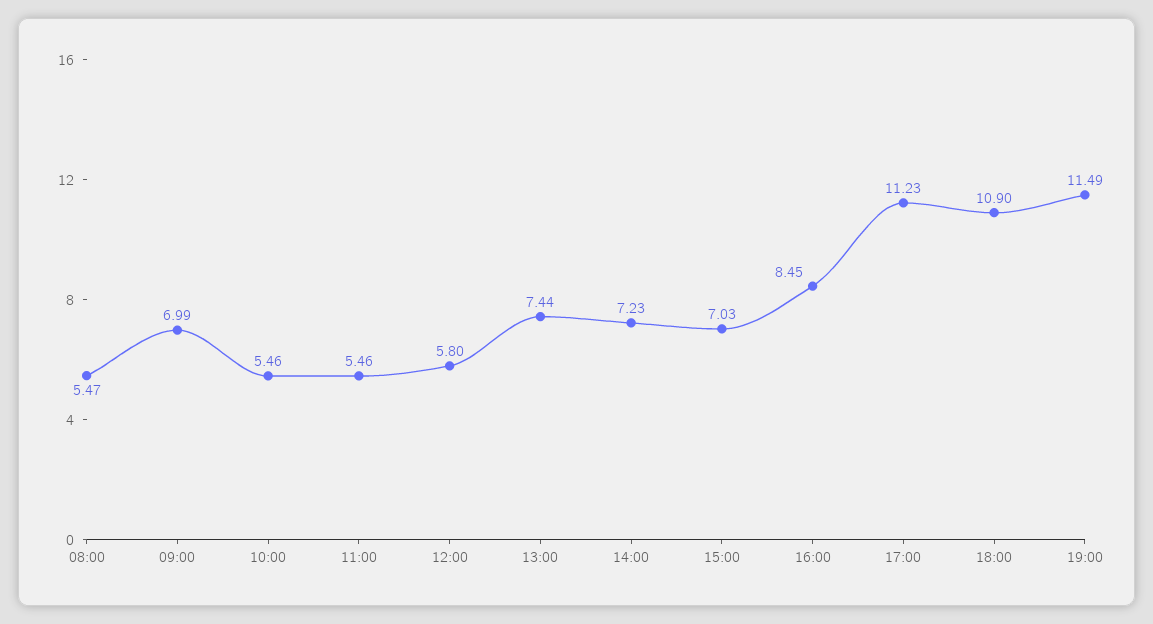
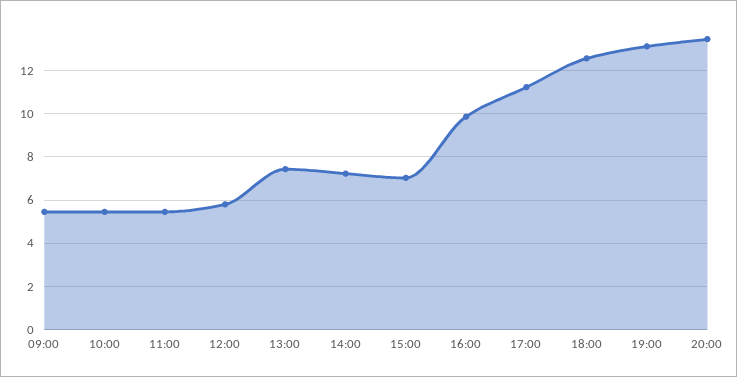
08:00: 5.47 -> none
09:00: 6.99 -> 5.5
16:00: 8.45 -> 10
18:00: 10.9 -> 12.5
19:00: 11.49 -> 13
20:00: none -> 13.5

